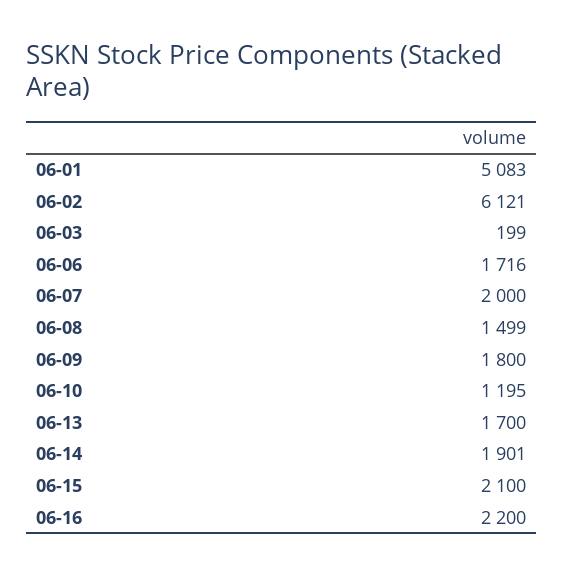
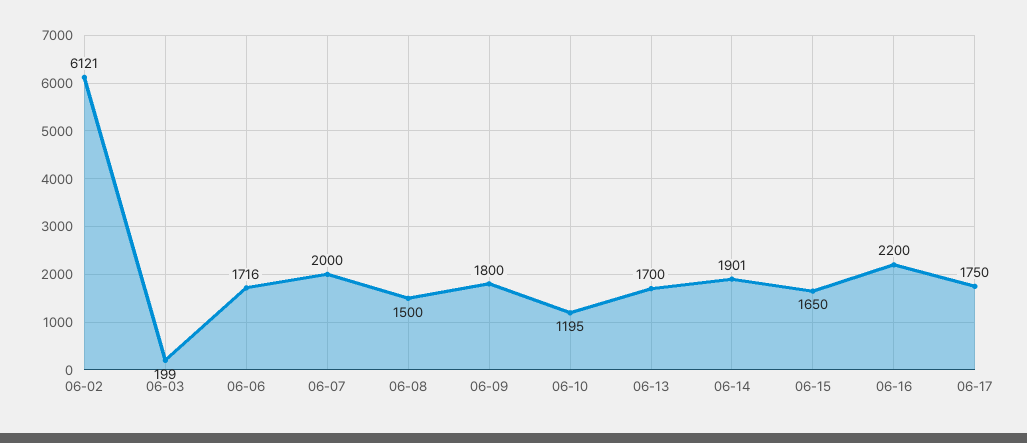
06-01: 5083 -> none
06-08: 1499 -> 1500
06-15: 2100 -> 1650
06-17: none -> 1750

